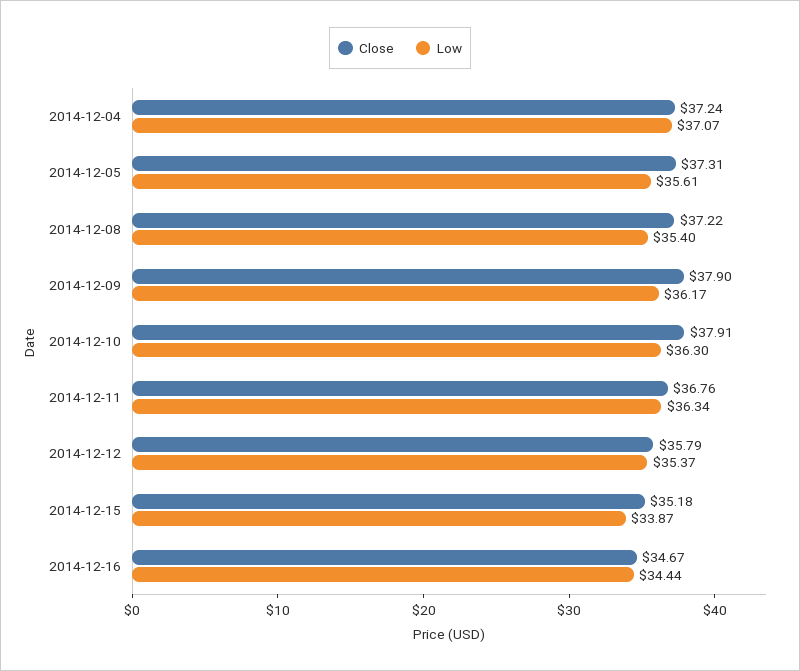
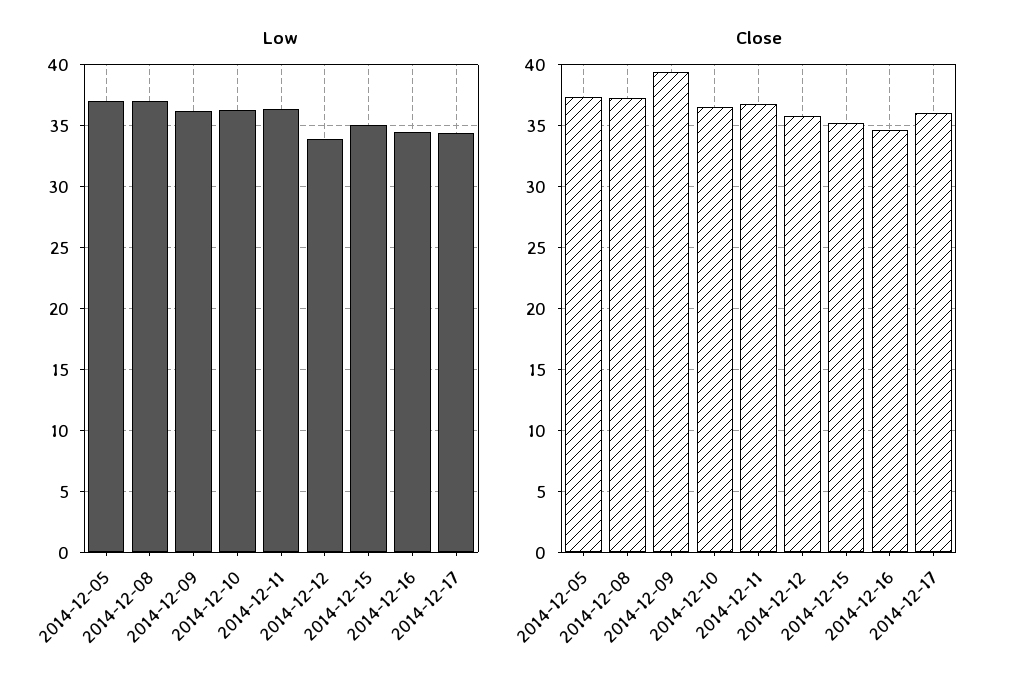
Close, 2014-12-04: 37.24 -> none
Low, 2014-12-04: 37.07 -> none
Low, 2014-12-05: 35.61 -> 37
Low, 2014-12-08: 35.4 -> 37
Close, 2014-12-09: 37.9 -> 39.5
Close, 2014-12-10: 37.91 -> 36.5
Low, 2014-12-12: 35.37 -> 34
Low, 2014-12-15: 33.87 -> 35
Low, 2014-12-17: none -> 34.5
Close, 2014-12-17: none -> 36

